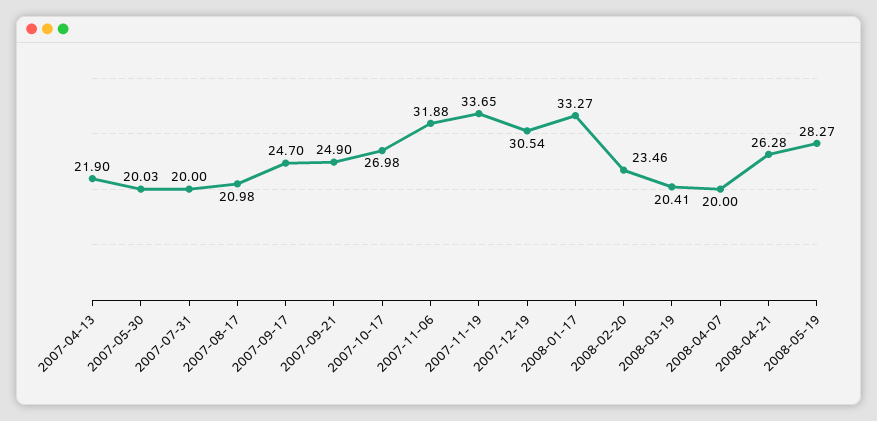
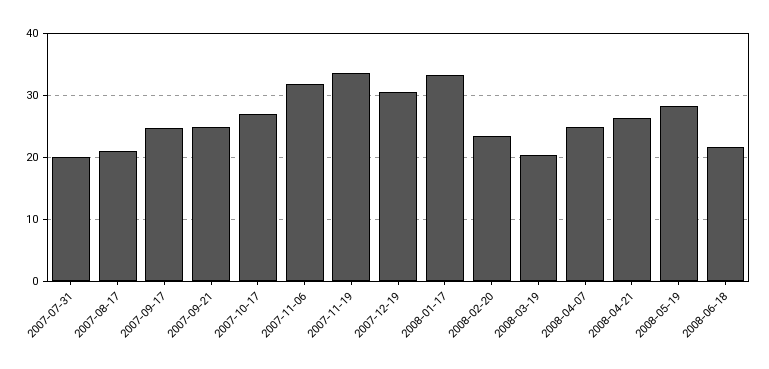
2007-04-13: 21.9 -> none
2007-05-30: 20.03 -> none
2008-04-07: 20 -> 25
2008-06-18: none -> 22

